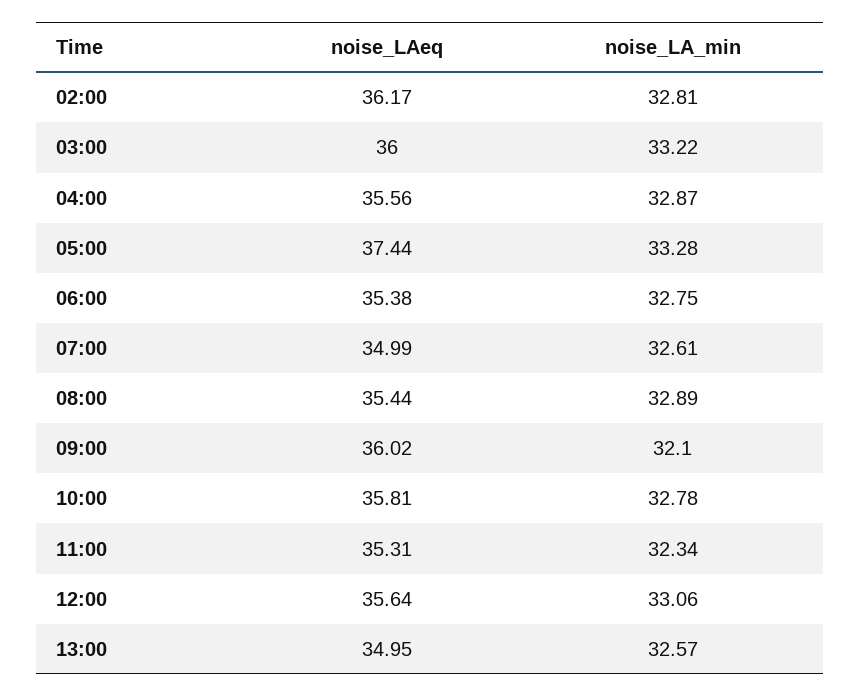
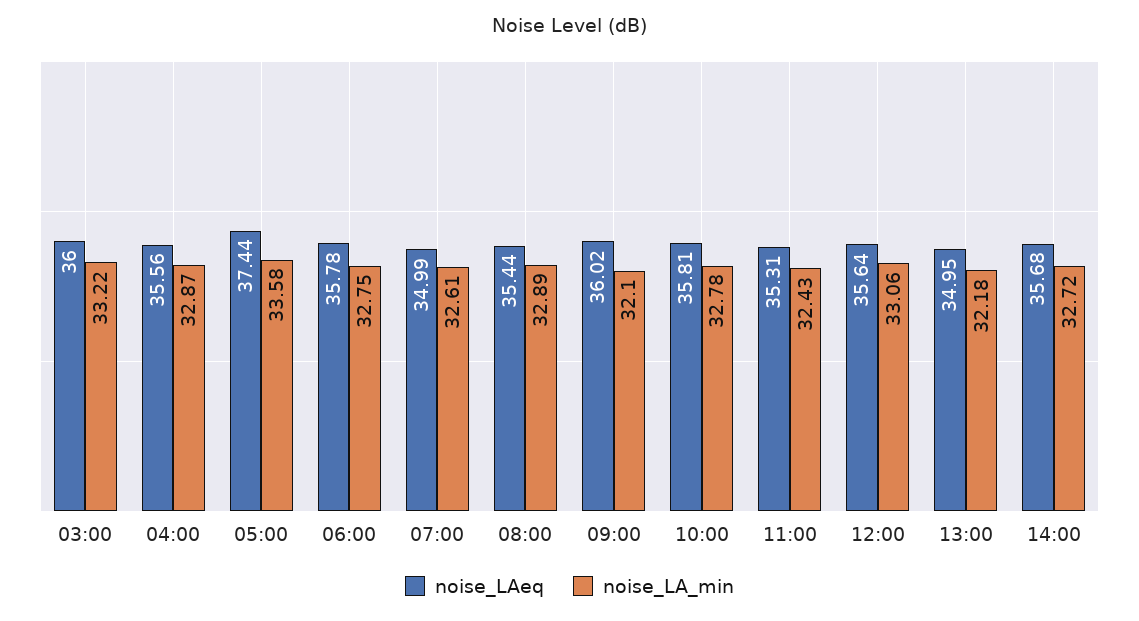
noise_LAeq, 02:00: 36.17 -> none
noise_LA_min, 02:00: 32.81 -> none
noise_LA_min, 05:00: 33.28 -> 33.58
noise_LAeq, 06:00: 35.38 -> 35.78
noise_LA_min, 11:00: 32.34 -> 32.43
noise_LA_min, 13:00: 32.57 -> 32.18
noise_LAeq, 14:00: none -> 35.68
noise_LA_min, 14:00: none -> 32.72

